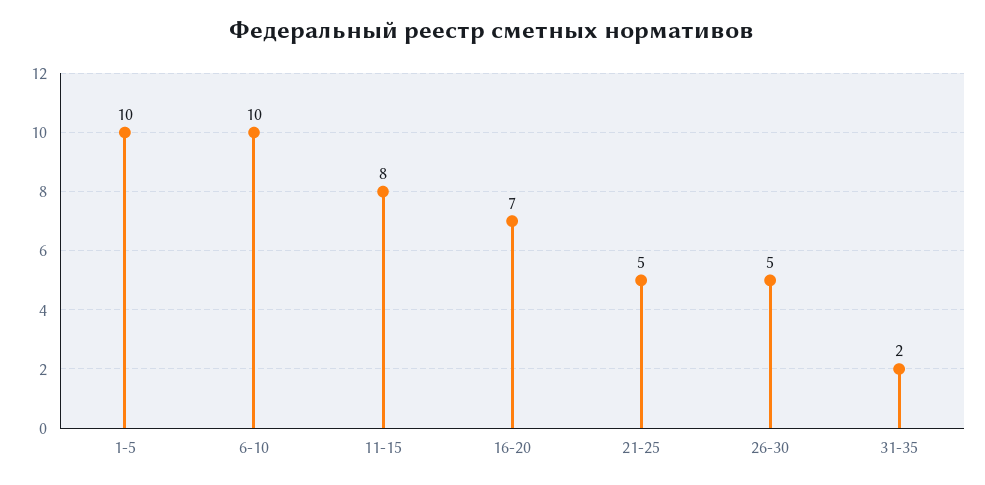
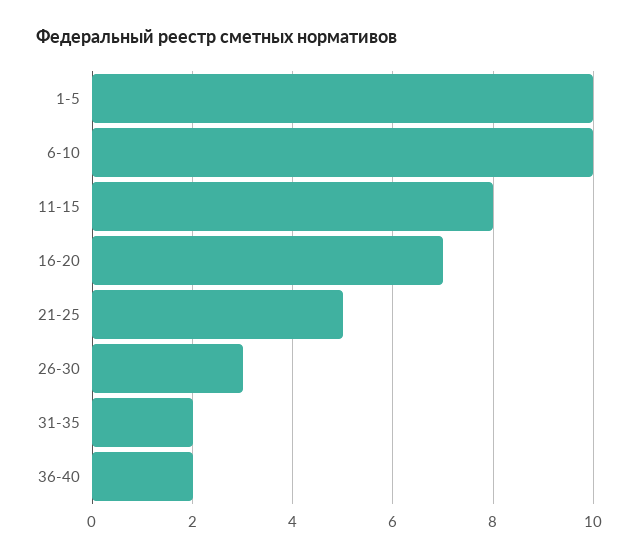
26-30: 5 -> 3
36-40: none -> 2

